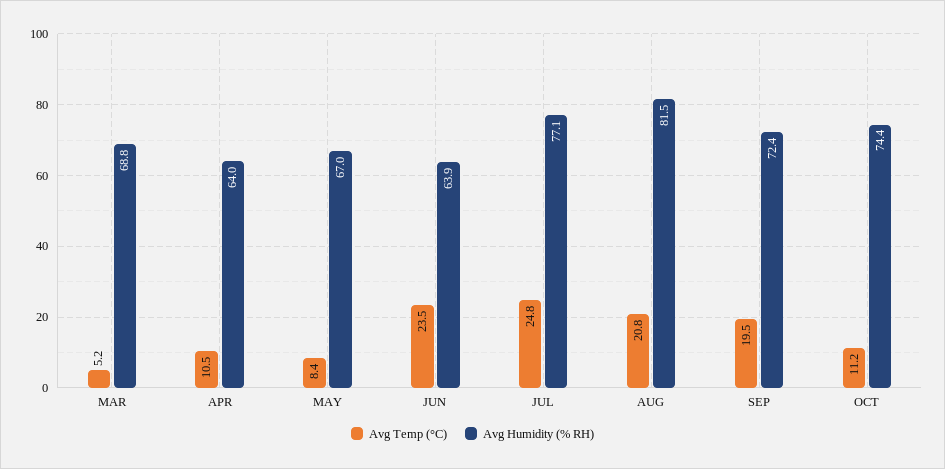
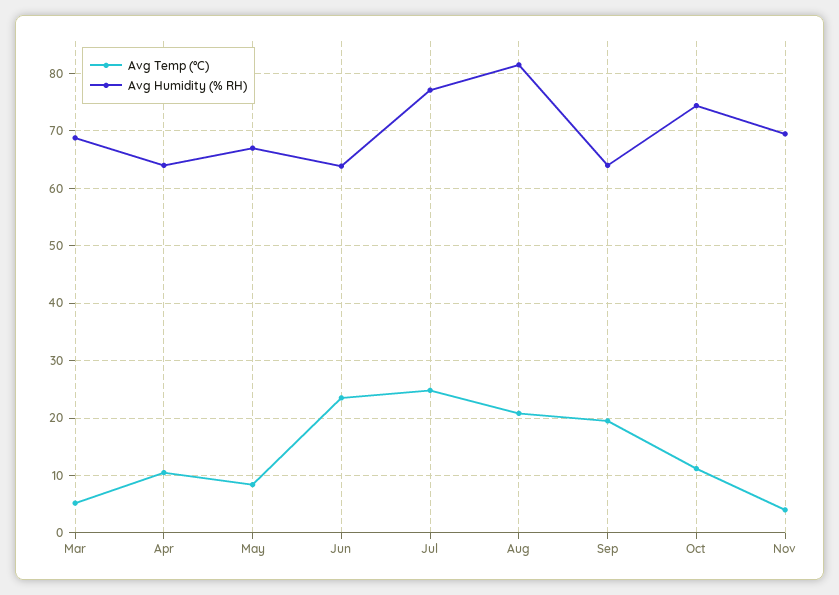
Avg Humidity (% RH), SEP: 72.4 -> 64
Avg Temp (°C), Nov: none -> 4
Avg Humidity (% RH), Nov: none -> 70

